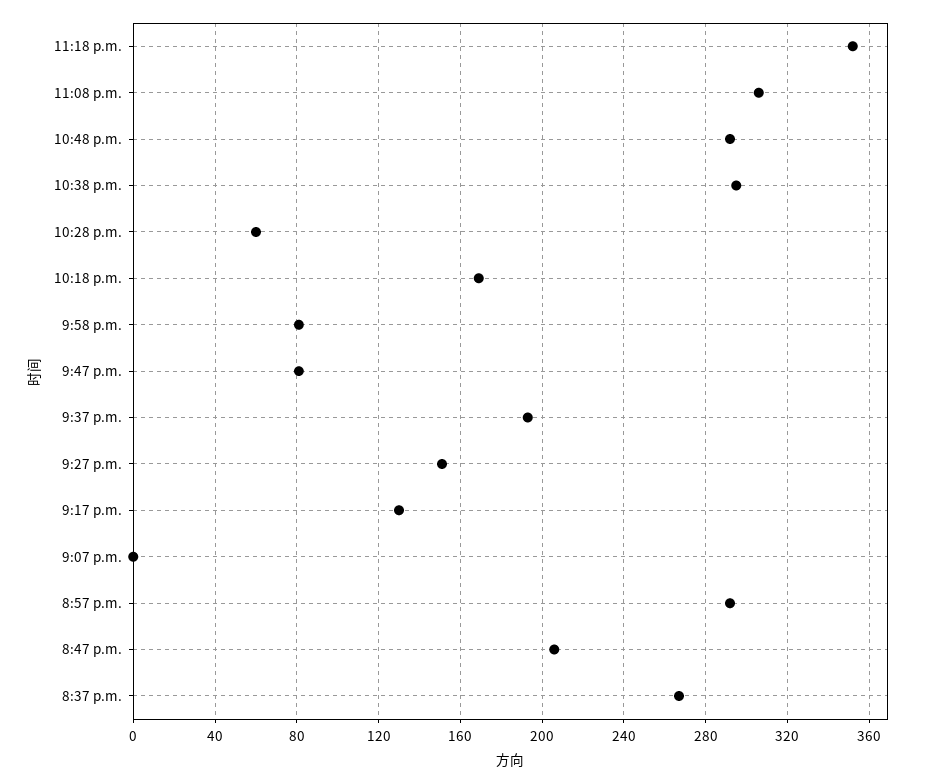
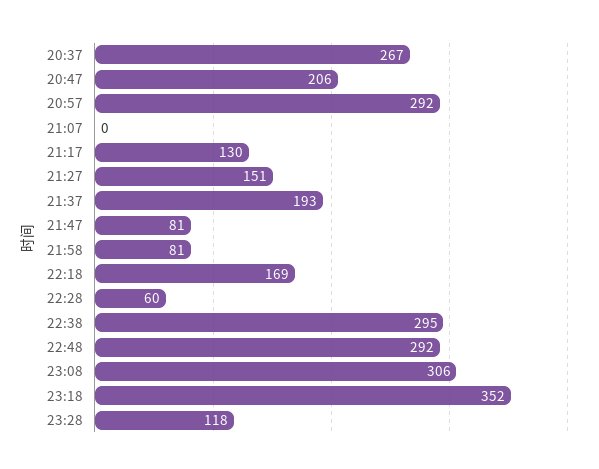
23:28: none -> 118

